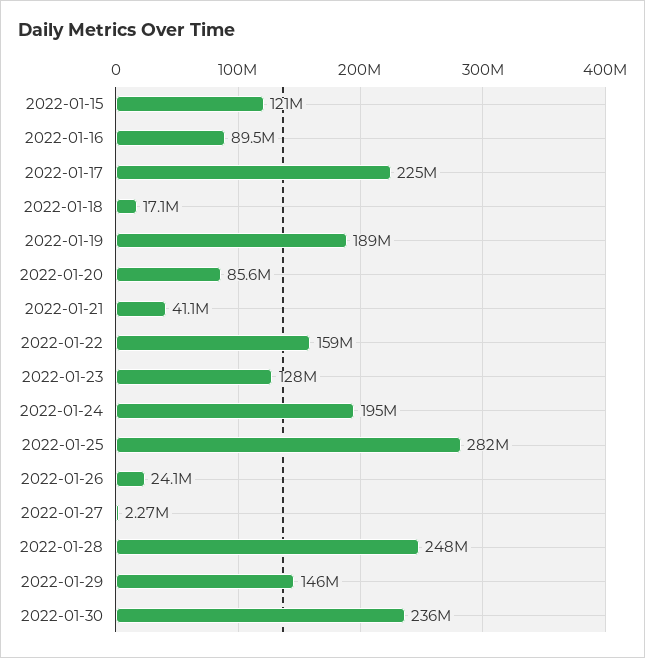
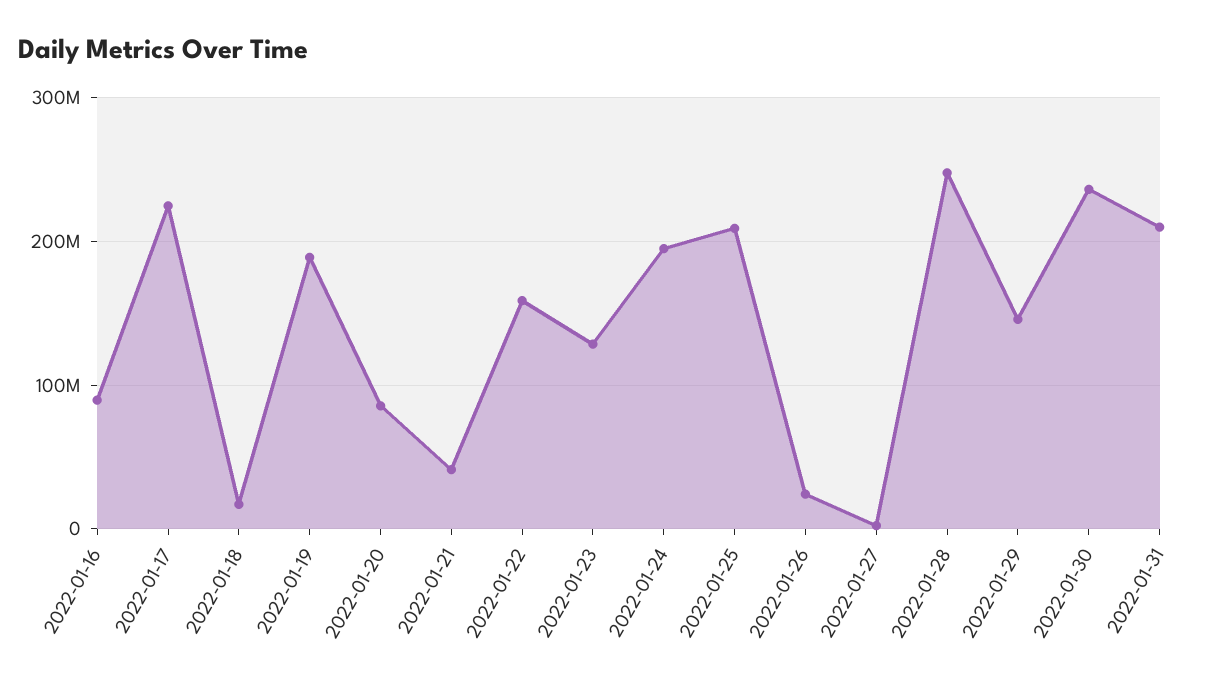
2022-01-15: 121000000 -> none
2022-01-25: 282000000 -> 210000000
2022-01-31: none -> 210000000

